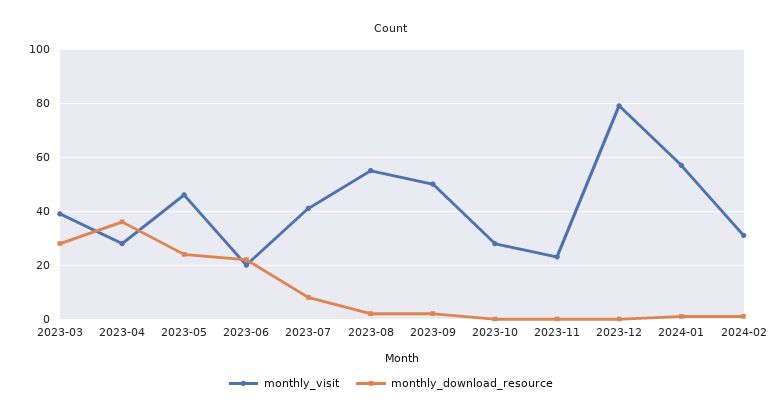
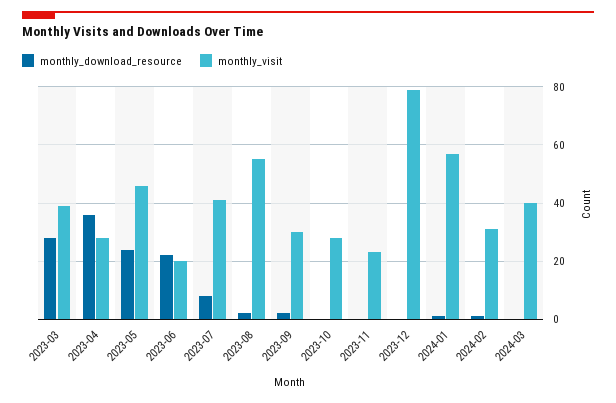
monthly_visit, 2023-09: 50 -> 30
monthly_download_resource, 2024-03: none -> 0
monthly_visit, 2024-03: none -> 40

